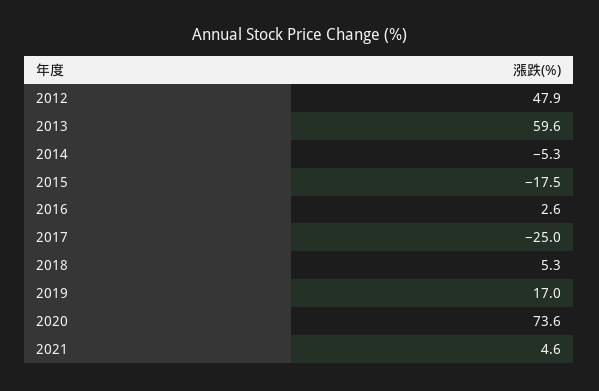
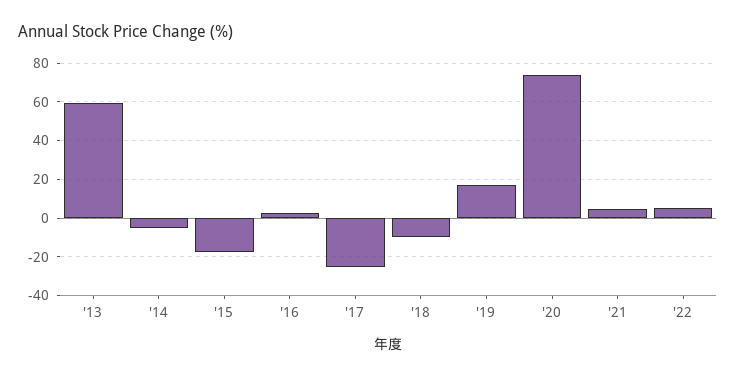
2012: 47.9 -> none
2018: 5.3 -> -10
'22: none -> 5

